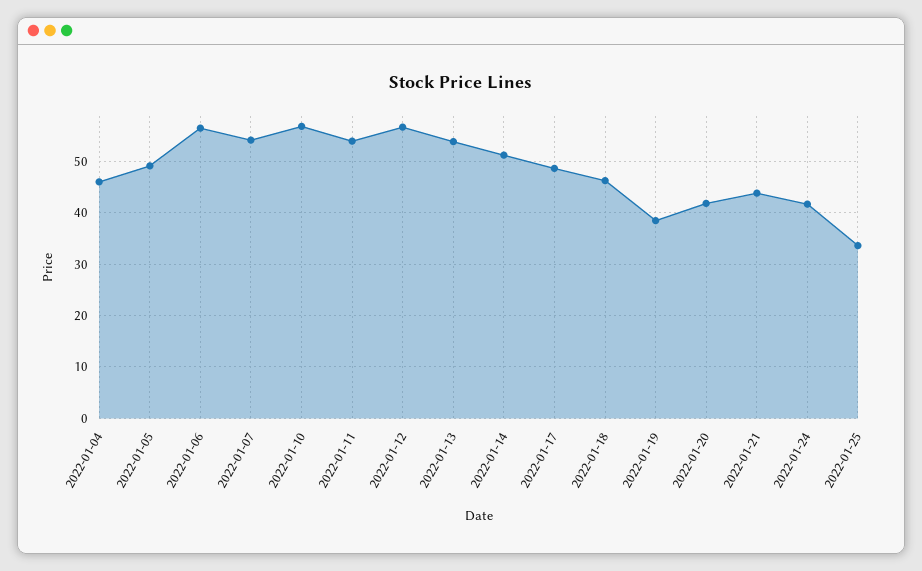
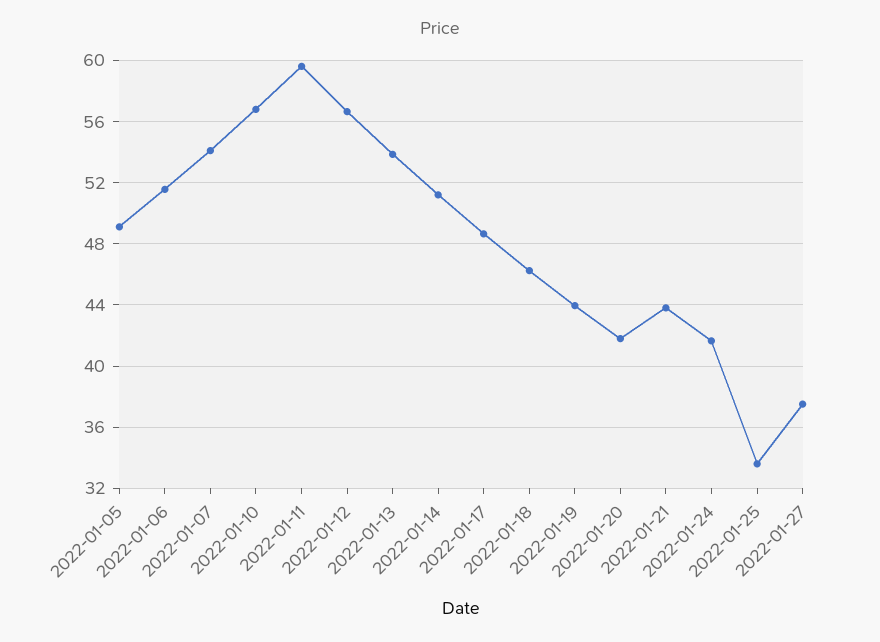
2022-01-04: 46 -> none
2022-01-06: 56 -> 51.5
2022-01-11: 54 -> 59.5
2022-01-19: 38 -> 44
2022-01-27: none -> 37.5

